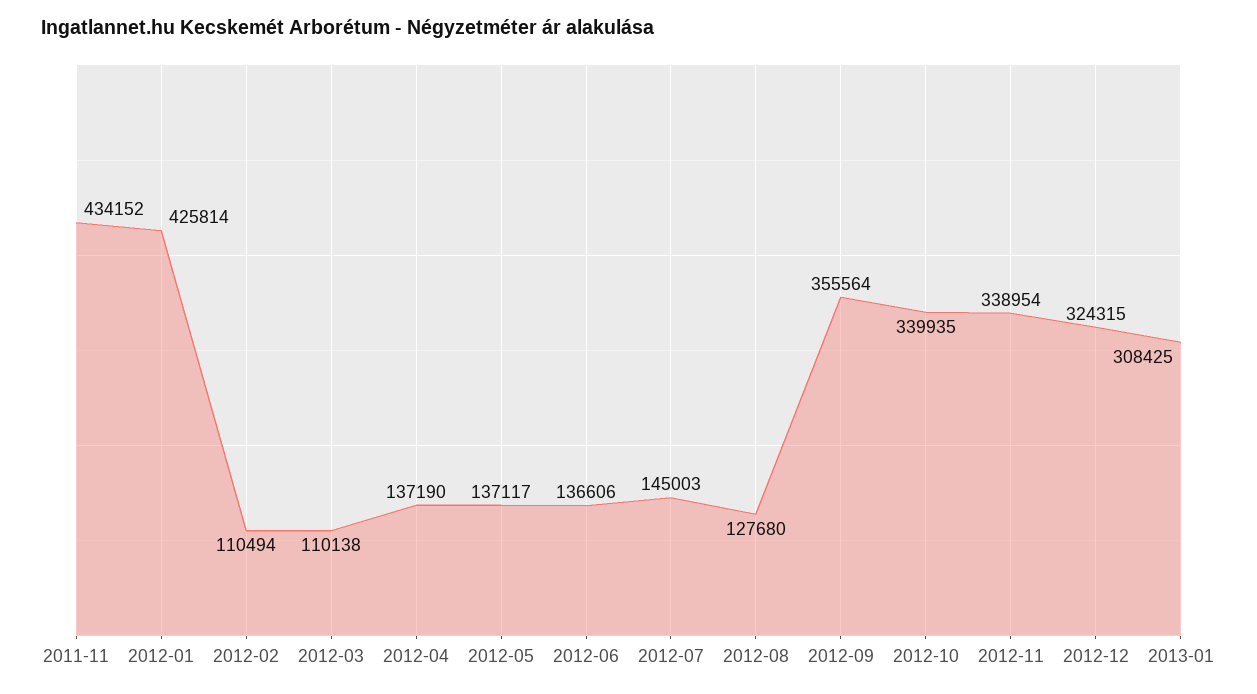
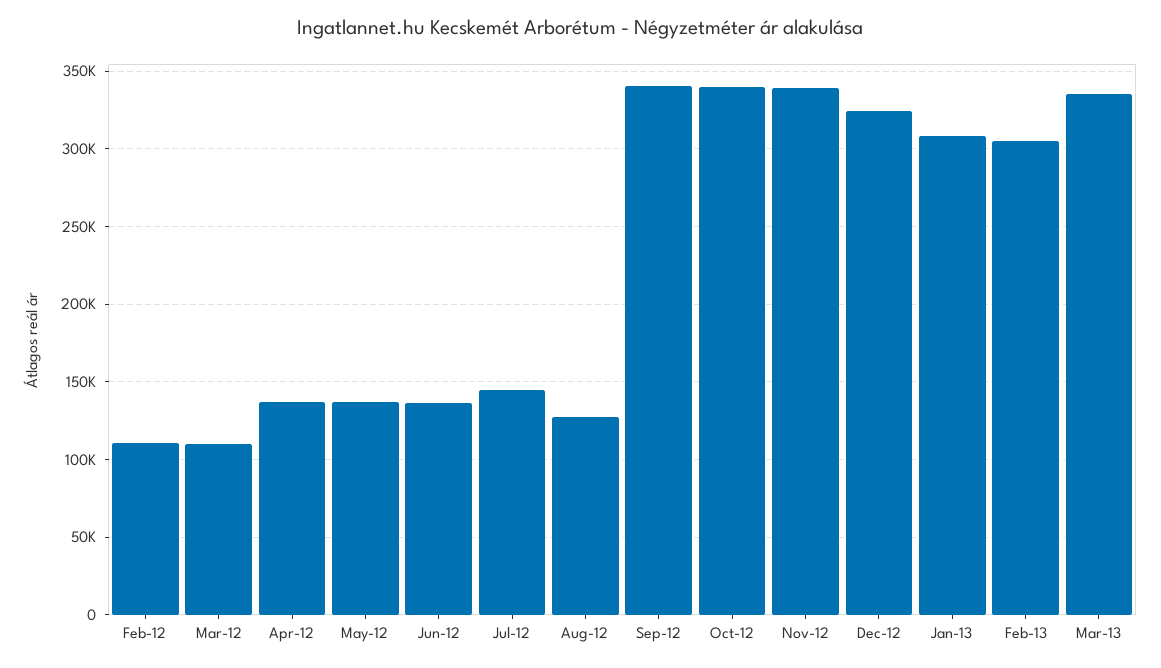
2011-11: 434152 -> none
2012-01: 425814 -> none
2012-09: 355564 -> 340000
Feb-13: none -> 305000
Mar-13: none -> 335000

